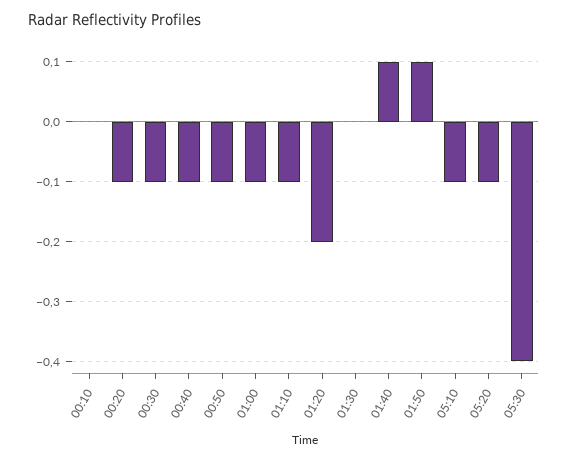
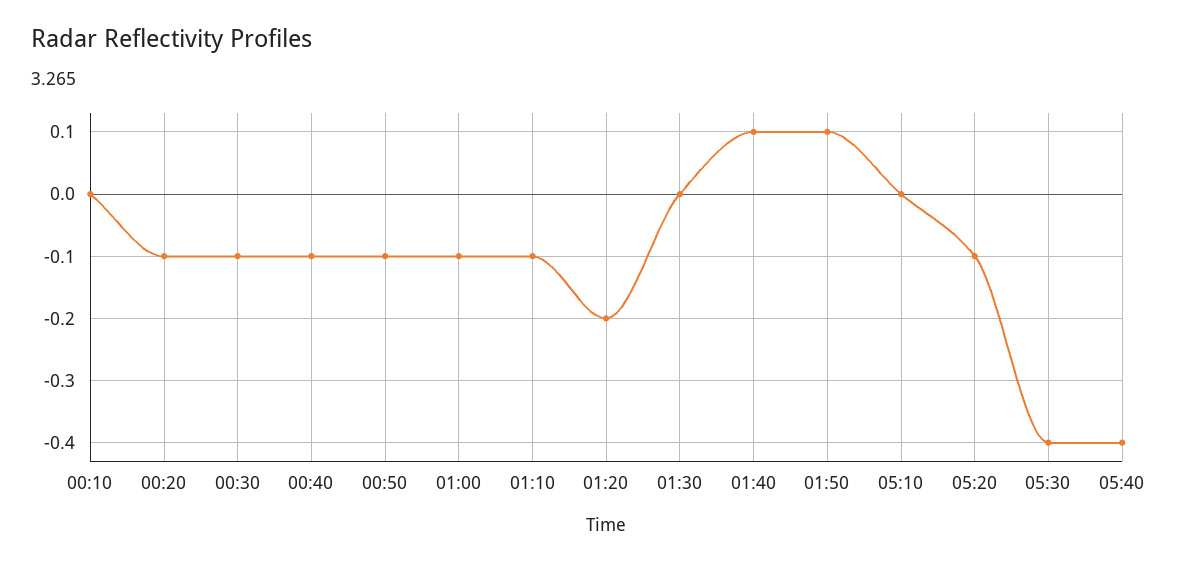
05:10: -0.1 -> 0
05:40: none -> -0.4

